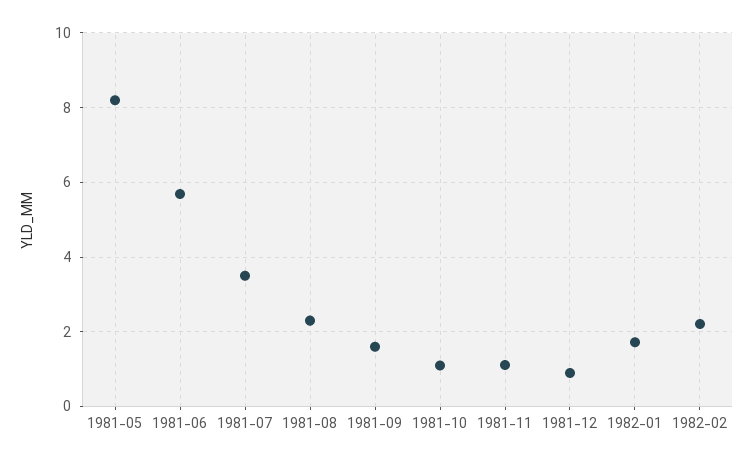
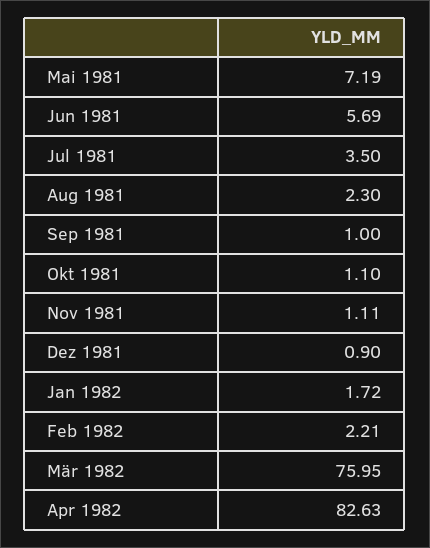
1981-05: 8.2 -> 7.19
1981-09: 1.6 -> 1
Mär 1982: none -> 75.95
Apr 1982: none -> 82.63

